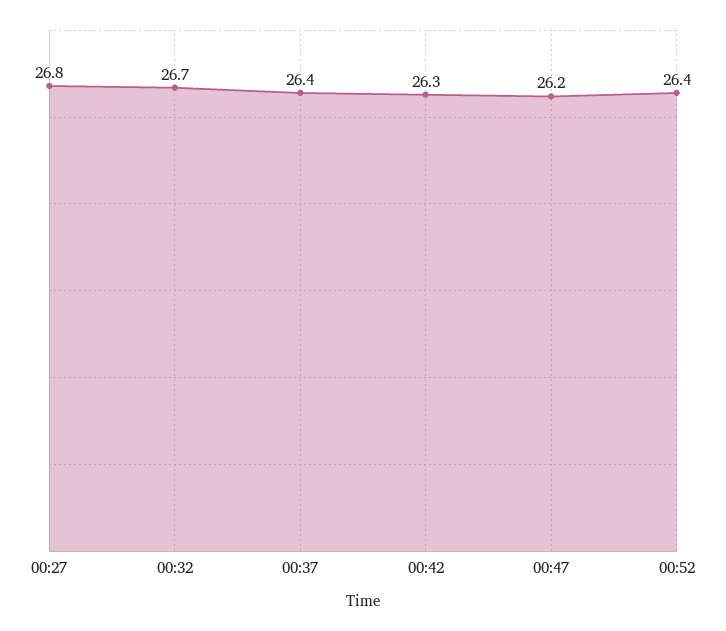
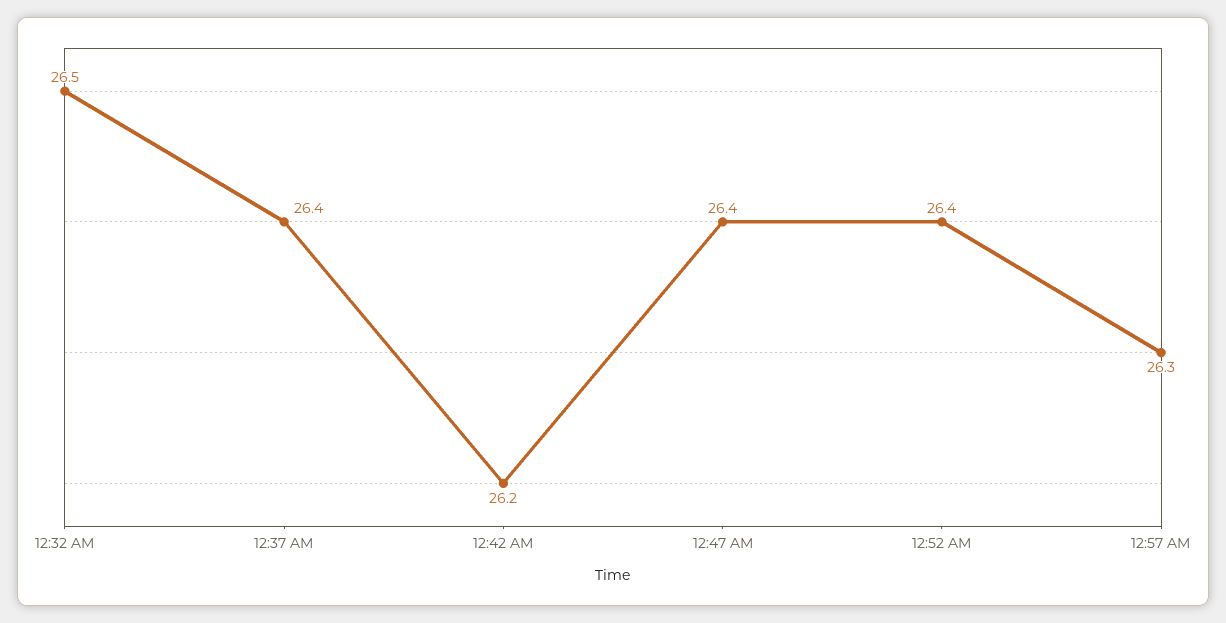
00:27: 26.8 -> none
00:32: 26.7 -> 26.5
00:42: 26.3 -> 26.2
00:47: 26.2 -> 26.4
12:57 AM: none -> 26.3

